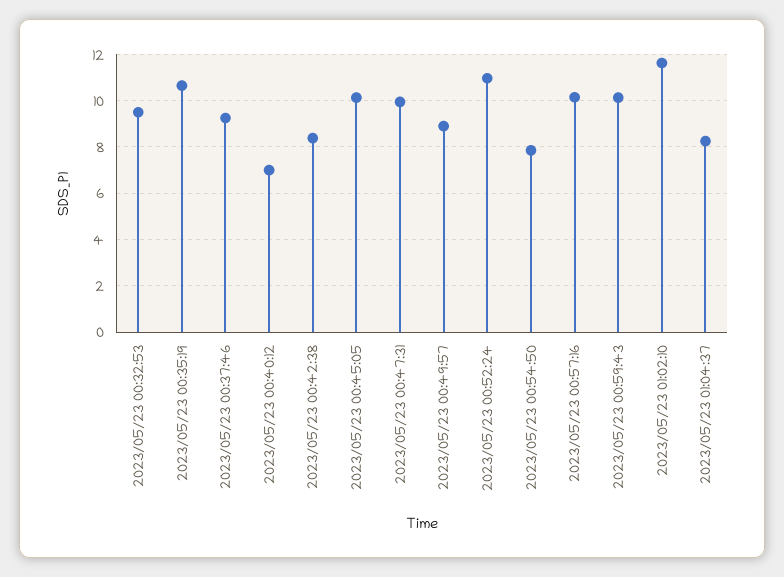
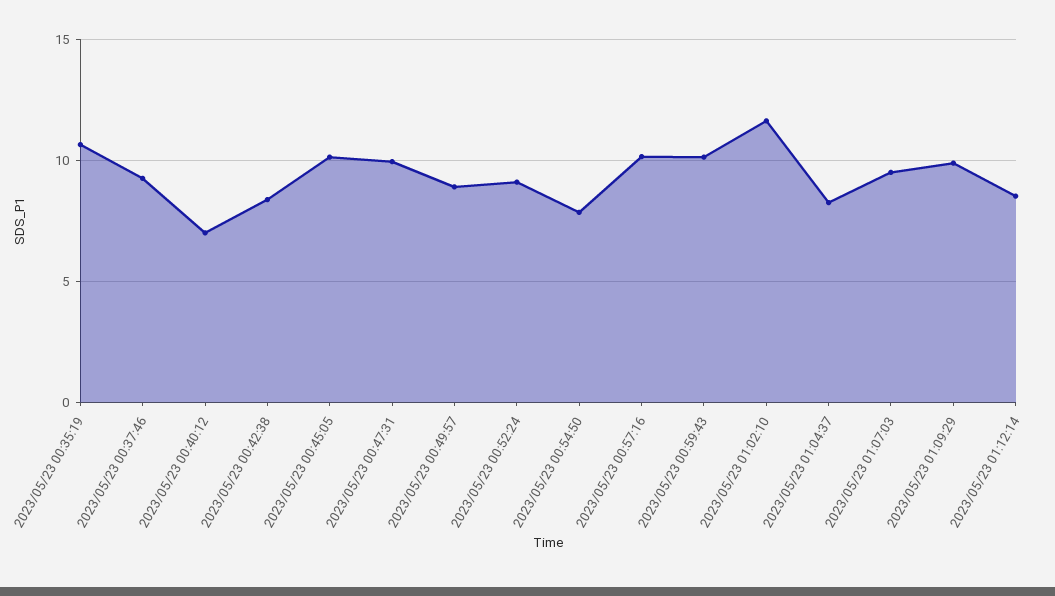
2023/05/23 00:32:53: 9.5 -> none
2023/05/23 00:52:24: 11 -> 9
2023/05/23 01:07:03: none -> 9.5
2023/05/23 01:09:29: none -> 10
2023/05/23 01:12:14: none -> 8.5

